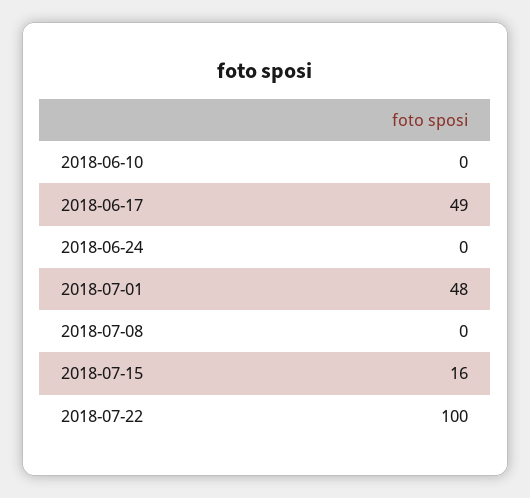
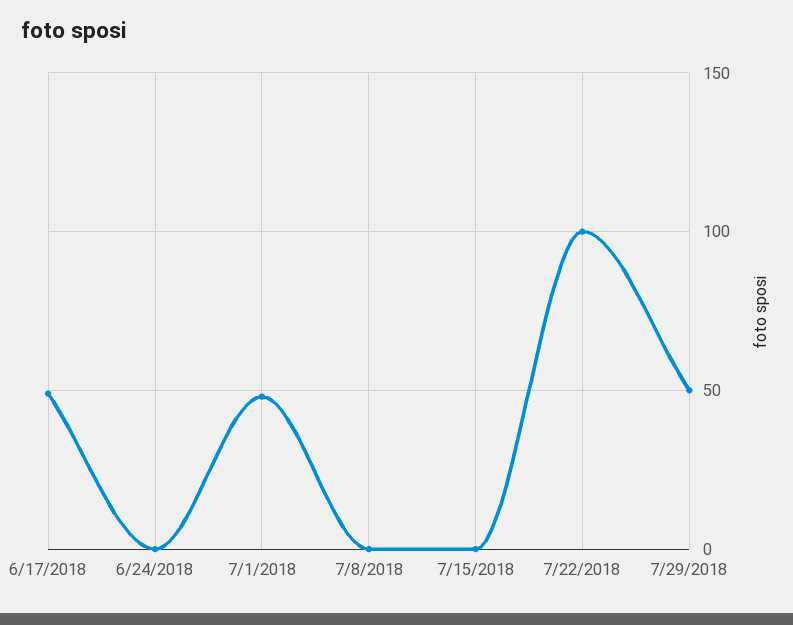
2018-06-10: 0 -> none
2018-07-15: 16 -> 0
7/29/2018: none -> 50

